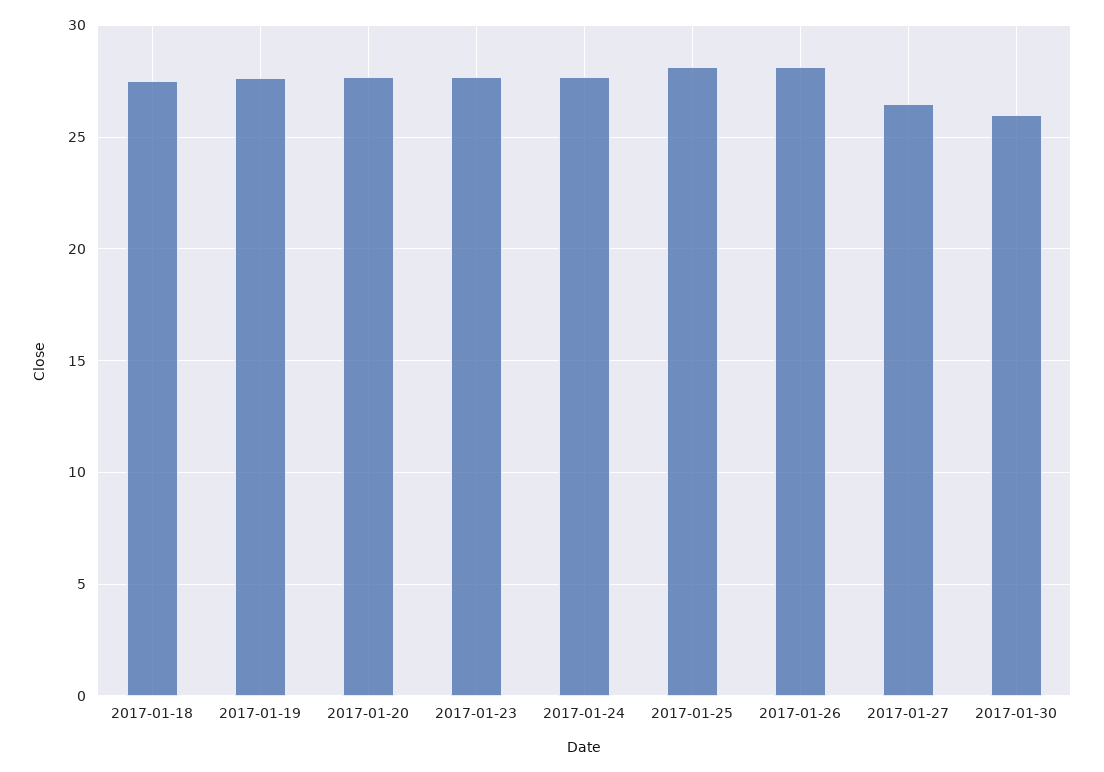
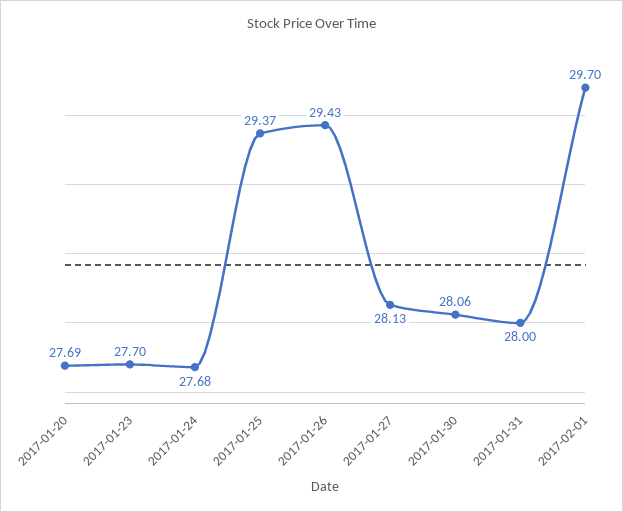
2017-01-18: 27.5 -> none
2017-01-19: 27.5 -> none
2017-01-25: 28 -> 29.37
2017-01-26: 28 -> 29.43
2017-01-27: 26.5 -> 28.13
2017-01-30: 26 -> 28.06
2017-01-31: none -> 28
2017-02-01: none -> 29.7

